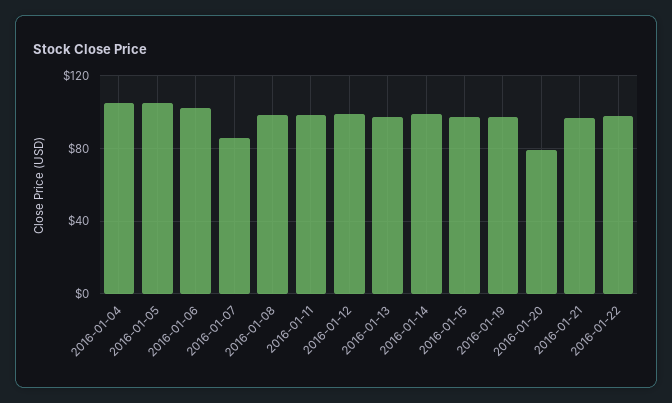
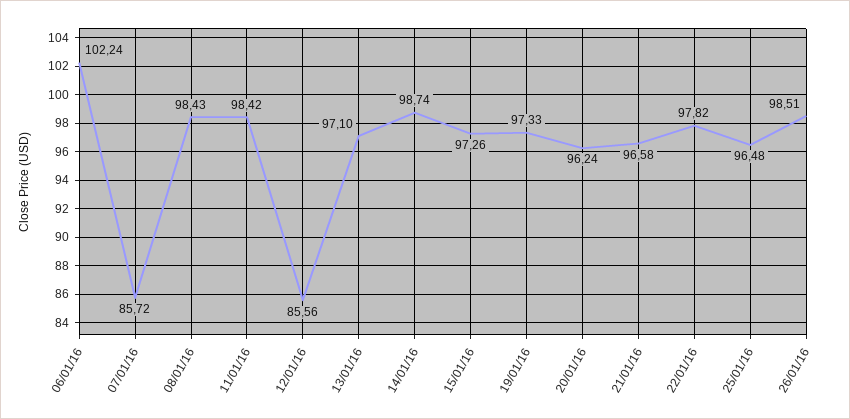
2016-01-04: 105 -> none
2016-01-05: 105 -> none
2016-01-12: 100 -> 85.56
2016-01-20: 80 -> 96.24
25/01/16: none -> 96.48
26/01/16: none -> 98.51

